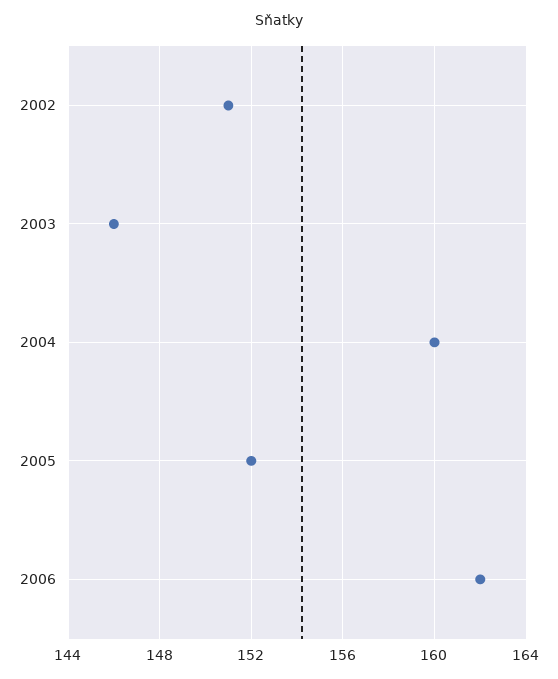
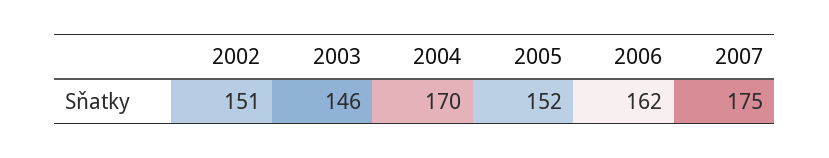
2004: 160 -> 170
2007: none -> 175

